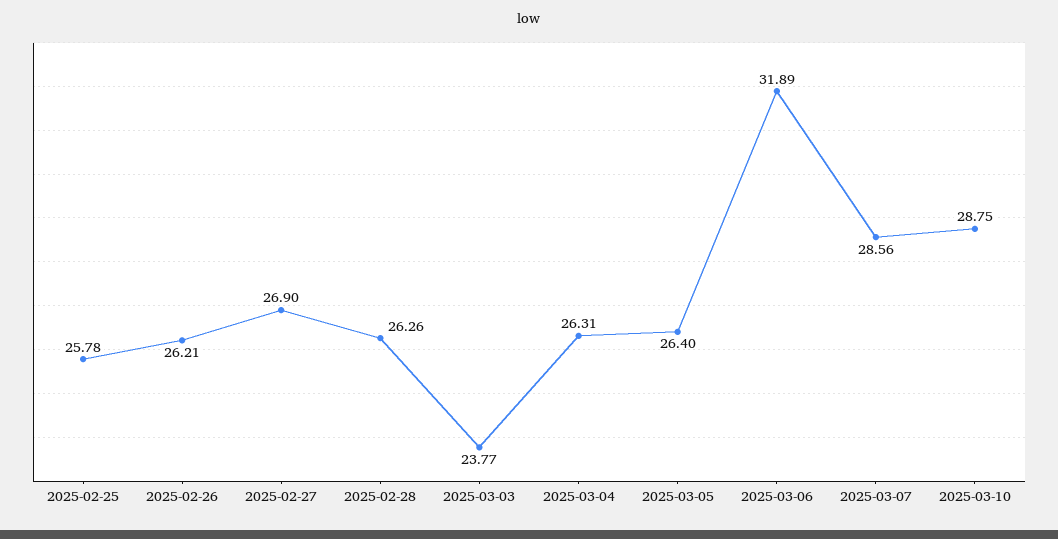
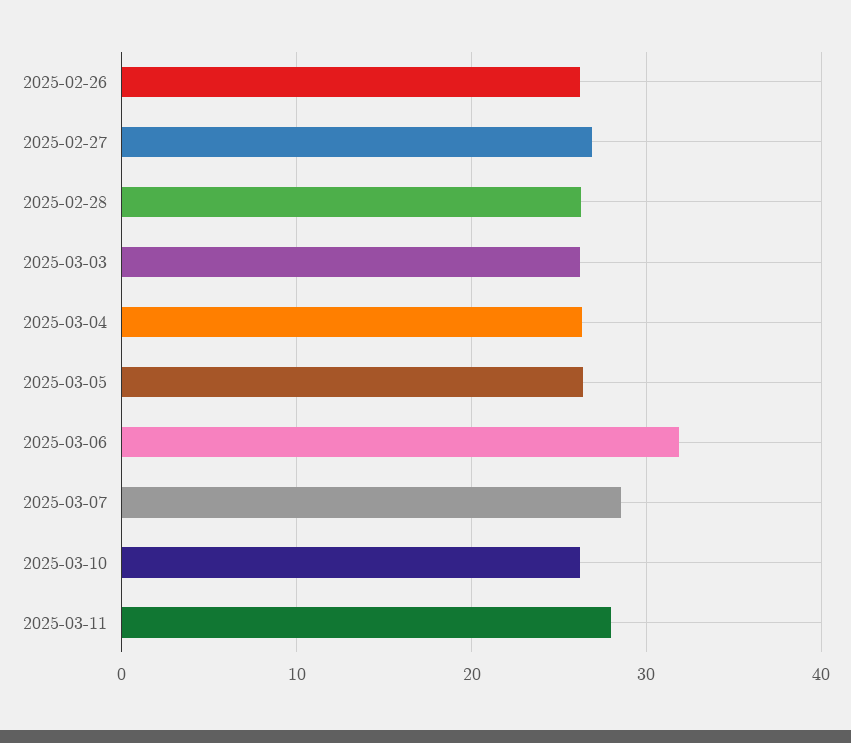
2025-02-25: 25.78 -> none
2025-03-03: 23.77 -> 26
2025-03-10: 28.75 -> 26
2025-03-11: none -> 28

